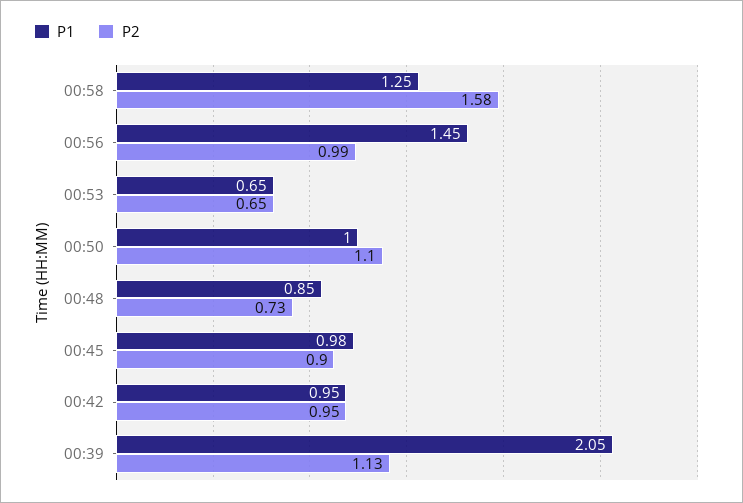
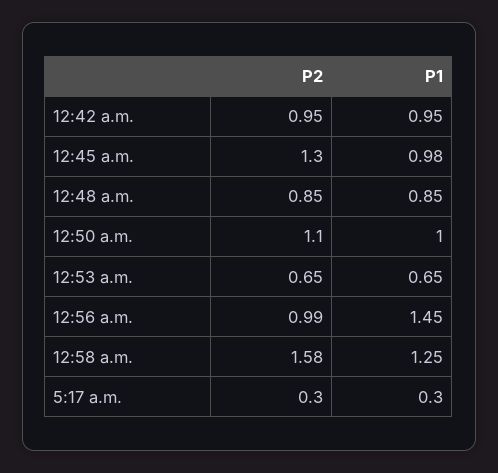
P2, 00:48: 0.73 -> 0.85
P2, 00:45: 0.9 -> 1.3
P1, 00:39: 2.05 -> none
P2, 00:39: 1.13 -> none
P2, 5:17 a.m.: none -> 0.3
P1, 5:17 a.m.: none -> 0.3

